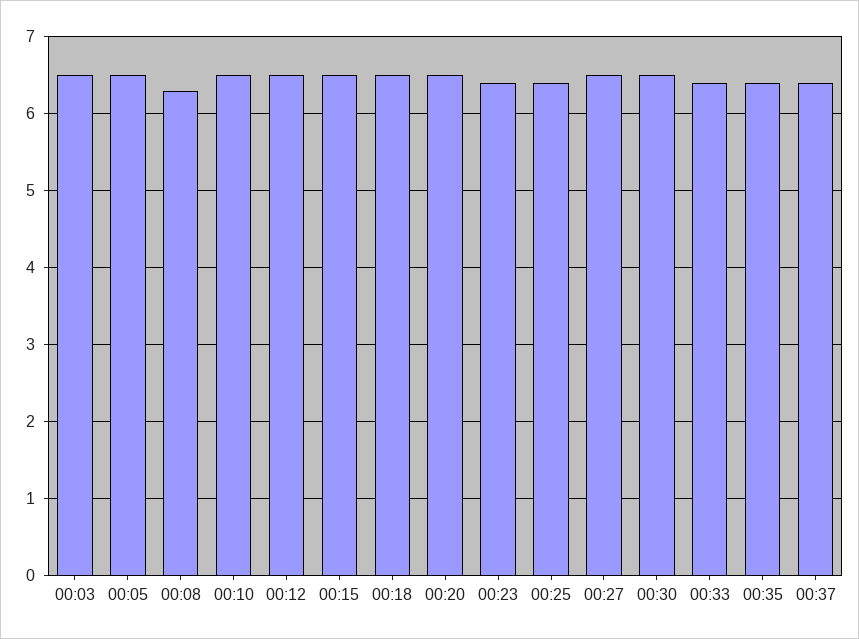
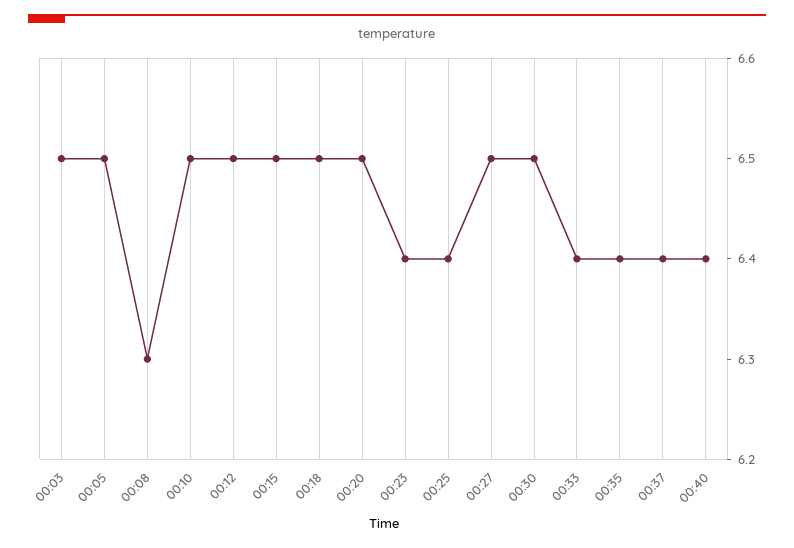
00:40: none -> 6.4

